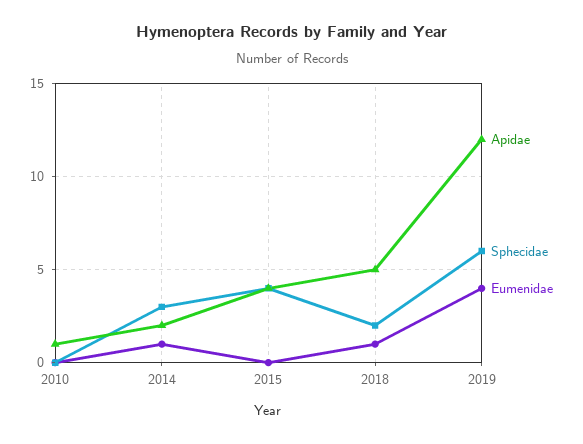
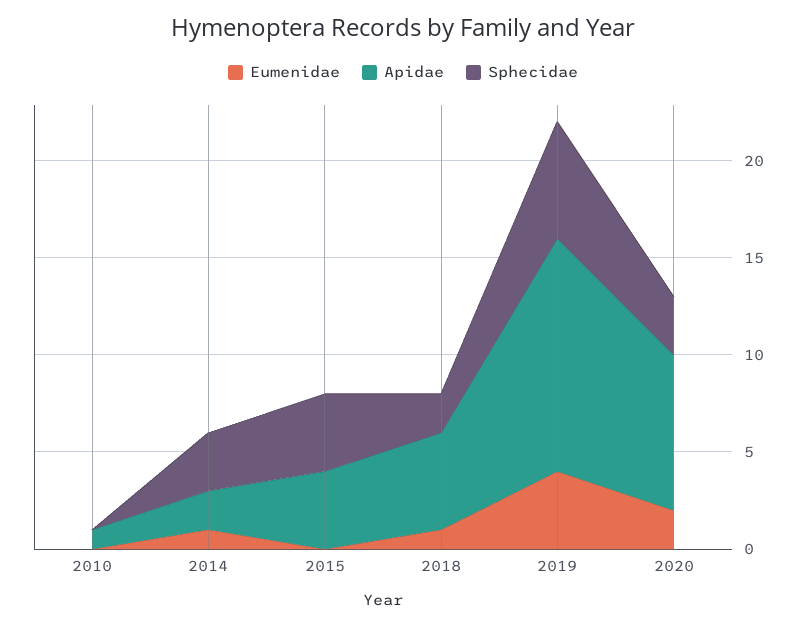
Eumenidae, 2020: none -> 2
Apidae, 2020: none -> 8
Sphecidae, 2020: none -> 3

